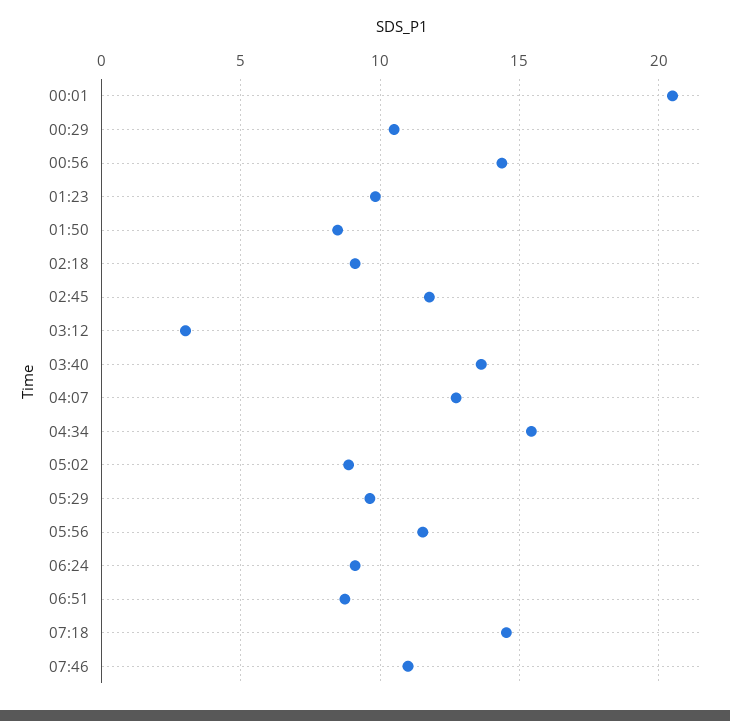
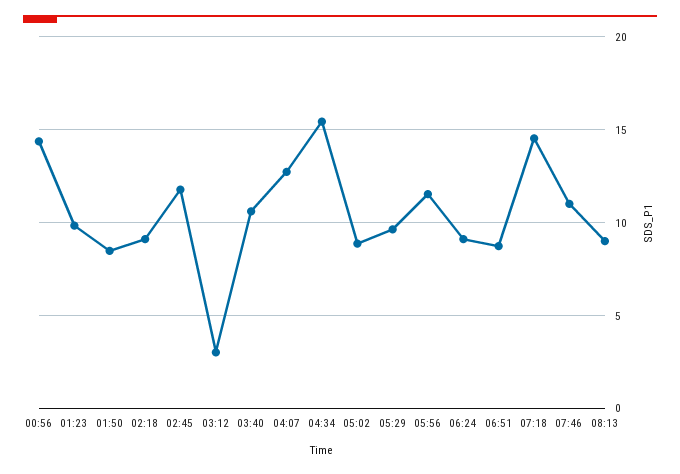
00:01: 20.5 -> none
00:29: 10.5 -> none
03:40: 13.5 -> 10.5
08:13: none -> 9

